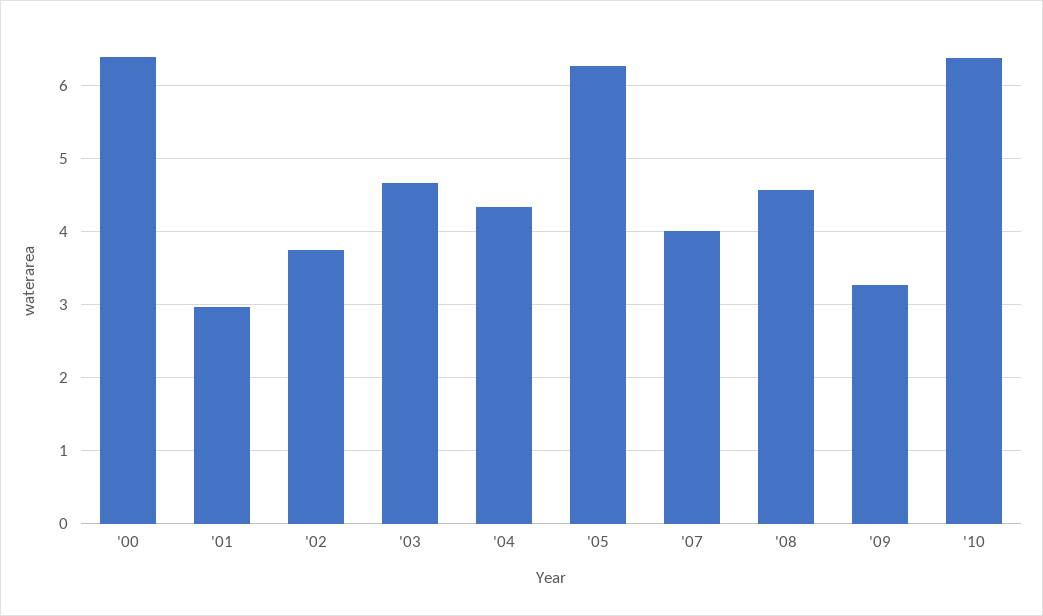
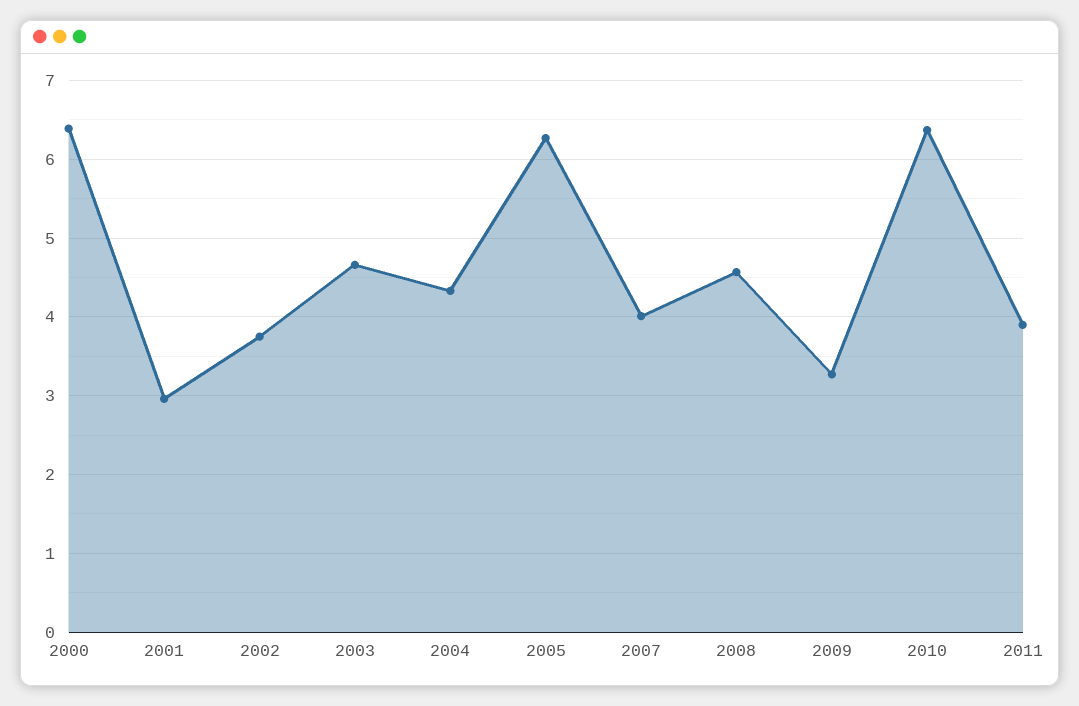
2011: none -> 3.9

